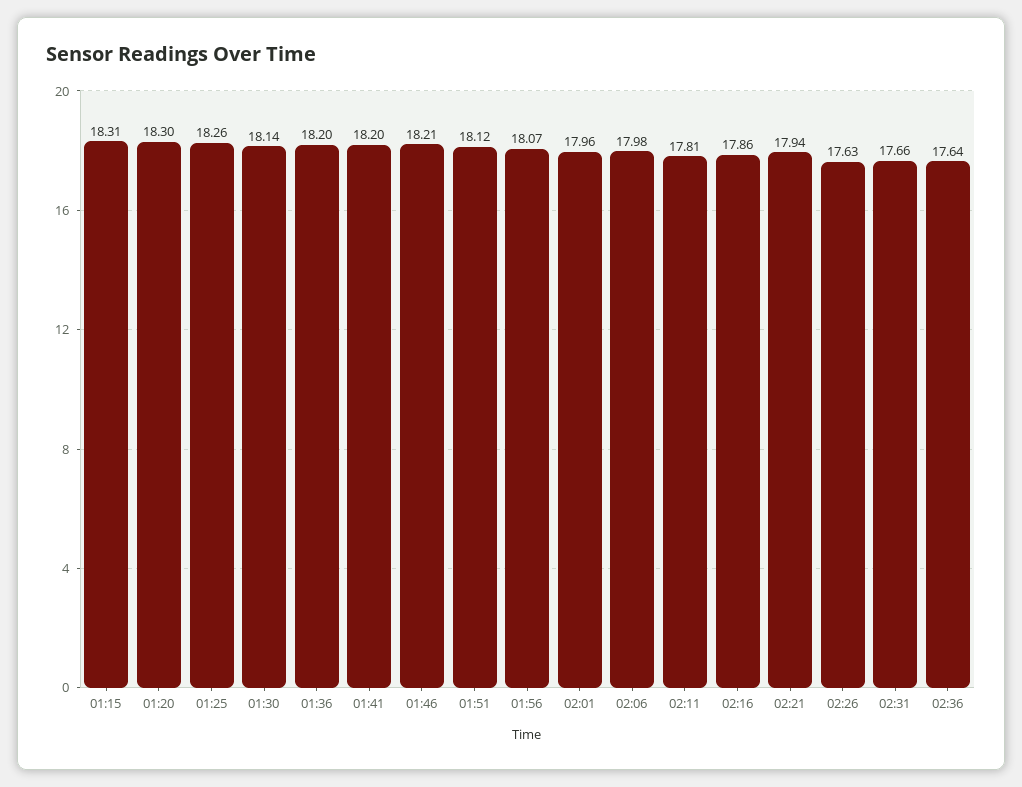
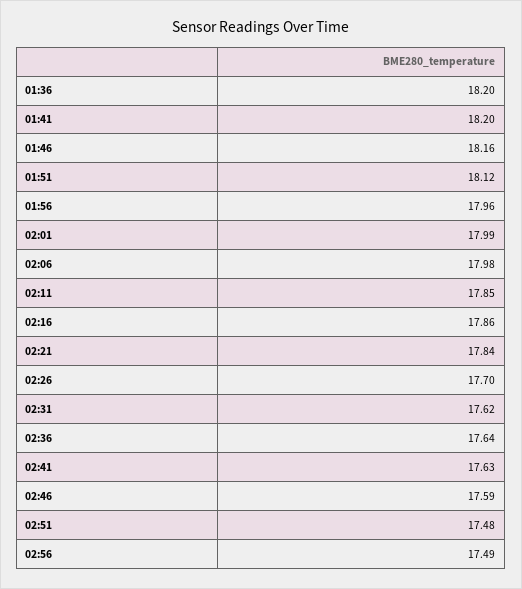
01:15: 18.31 -> none
01:20: 18.3 -> none
01:25: 18.26 -> none
01:30: 18.14 -> none
01:46: 18.21 -> 18.16
01:56: 18.07 -> 17.96
02:01: 17.96 -> 17.99
02:11: 17.81 -> 17.85
02:21: 17.94 -> 17.84
02:26: 17.63 -> 17.7
02:31: 17.66 -> 17.62
02:41: none -> 17.63
02:46: none -> 17.59
02:51: none -> 17.48
02:56: none -> 17.49

